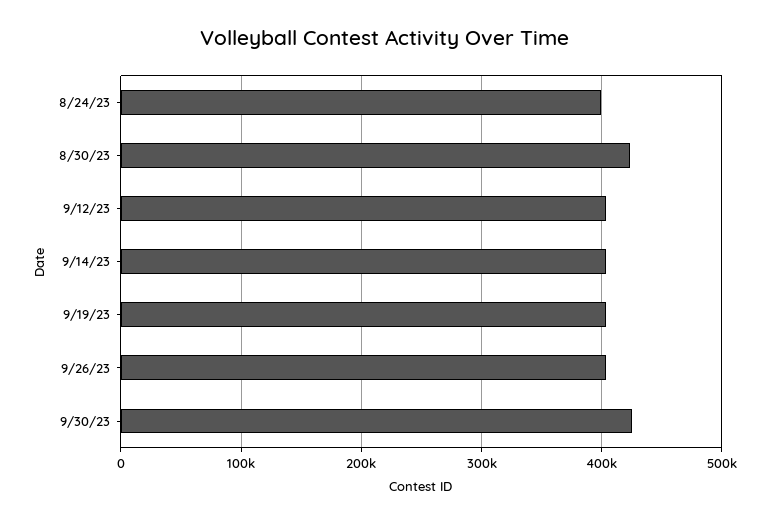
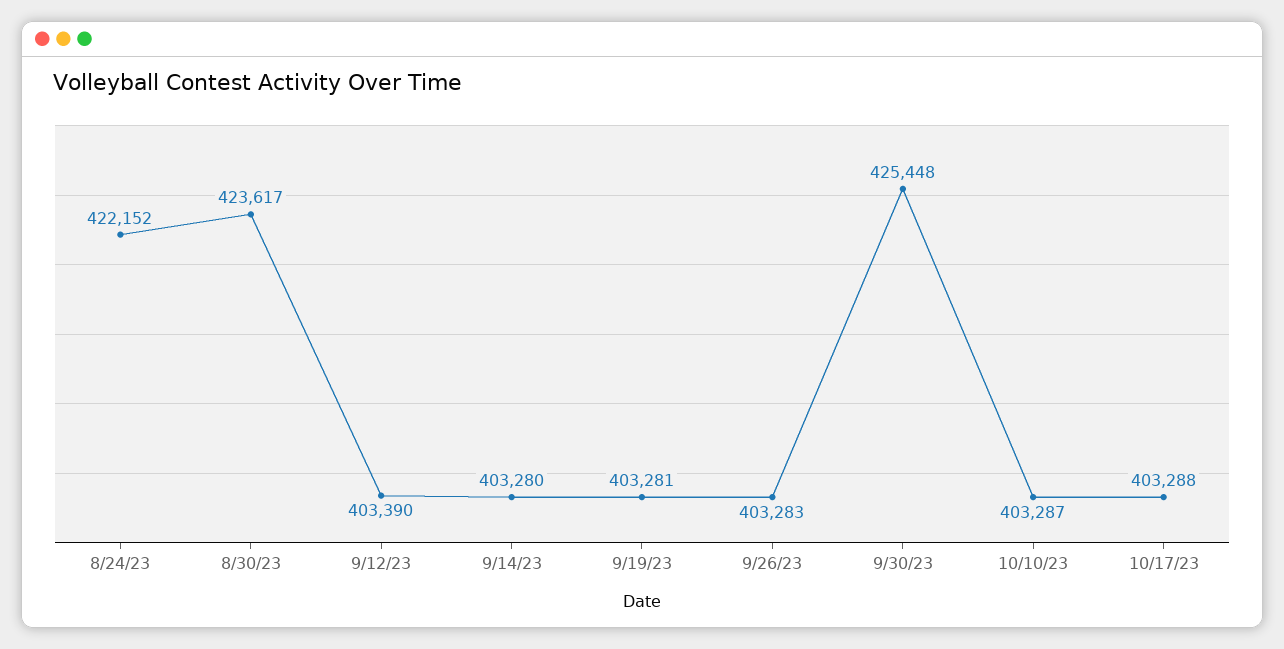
8/24/23: 400000 -> 422152
10/10/23: none -> 403287
10/17/23: none -> 403288

